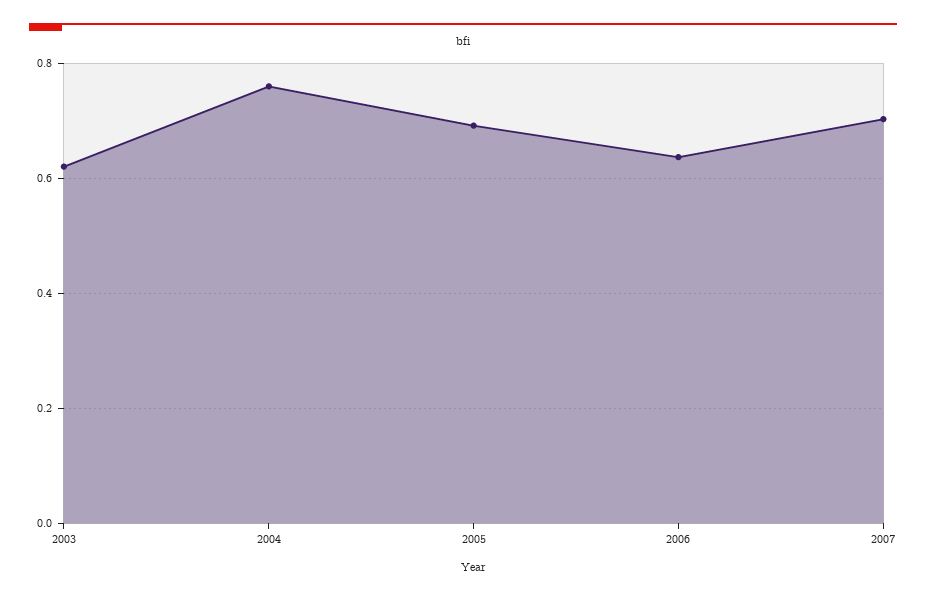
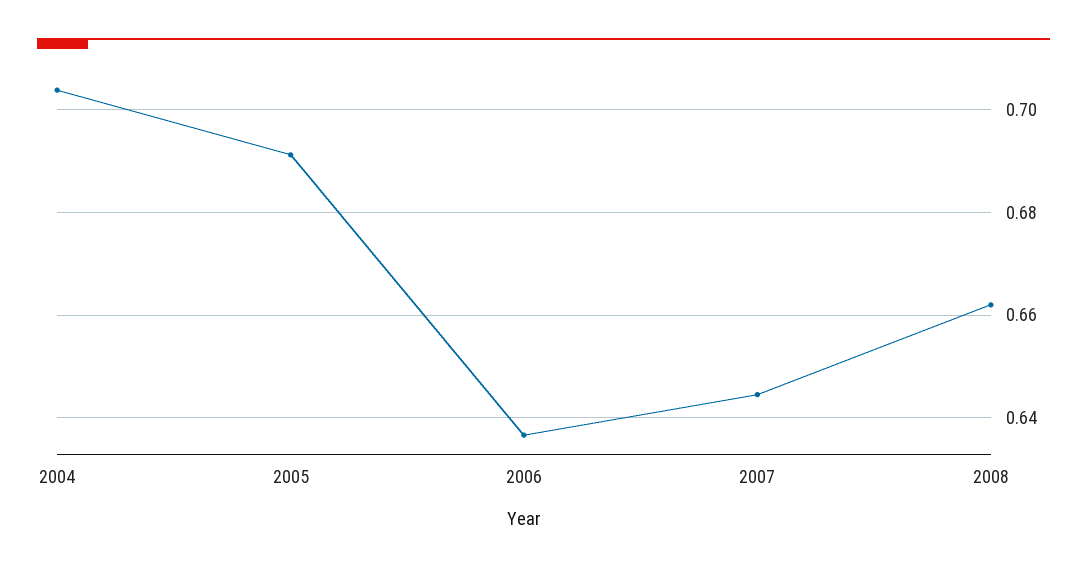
2003: 0.62 -> none
2004: 0.76 -> 0.704
2007: 0.7 -> 0.644
2008: none -> 0.662

